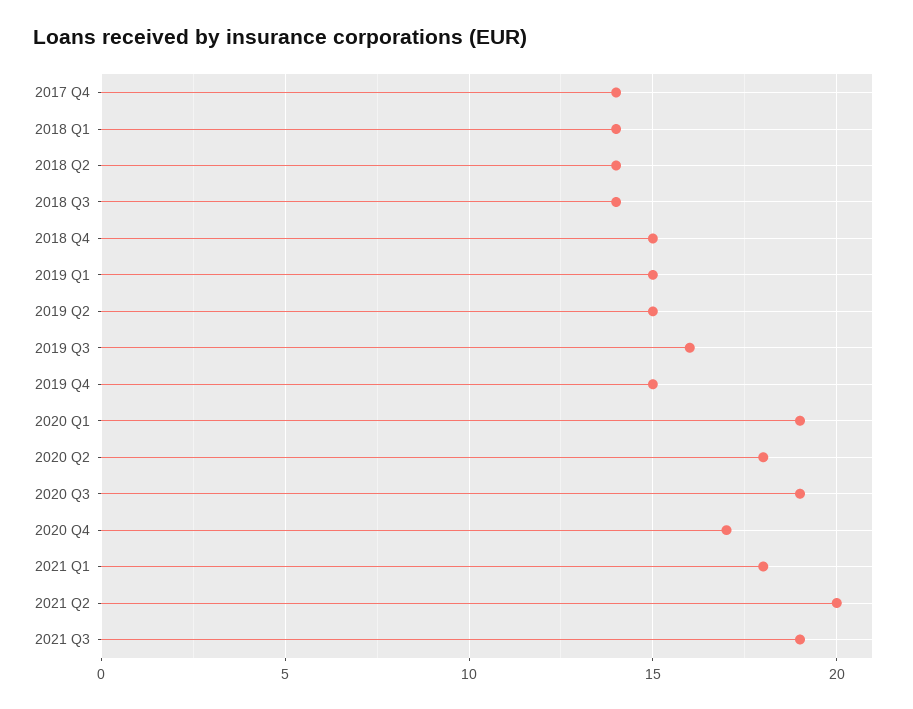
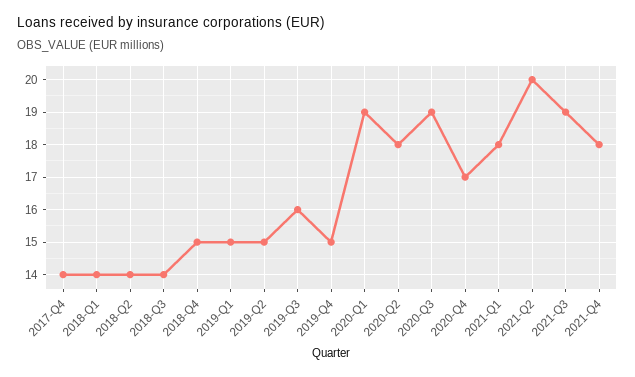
2021-Q4: none -> 18

